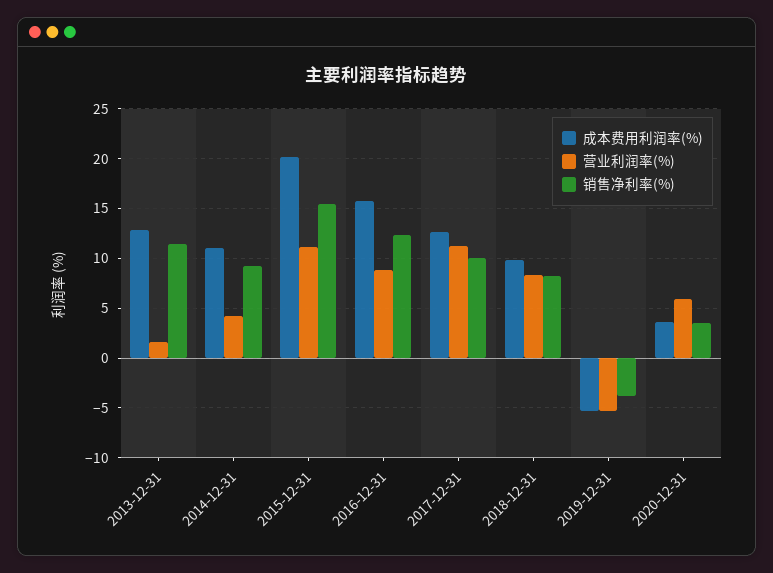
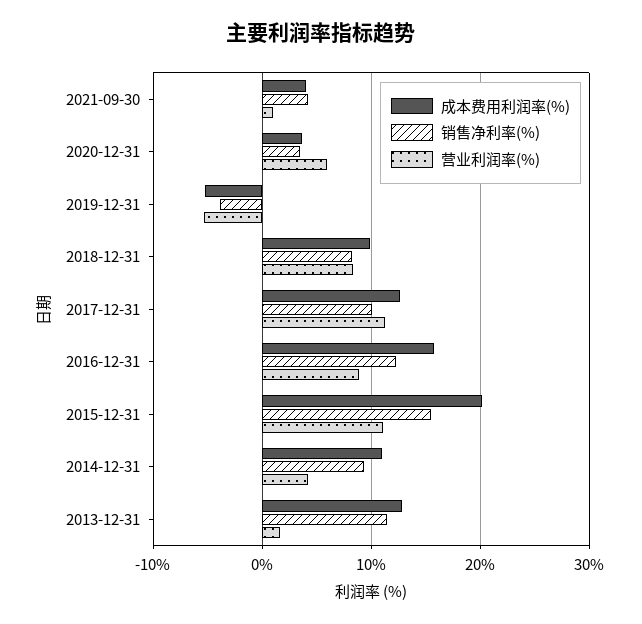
成本费用利润率(%), 2021-09-30: none -> 4
销售净利率(%), 2021-09-30: none -> 4
营业利润率(%), 2021-09-30: none -> 1

